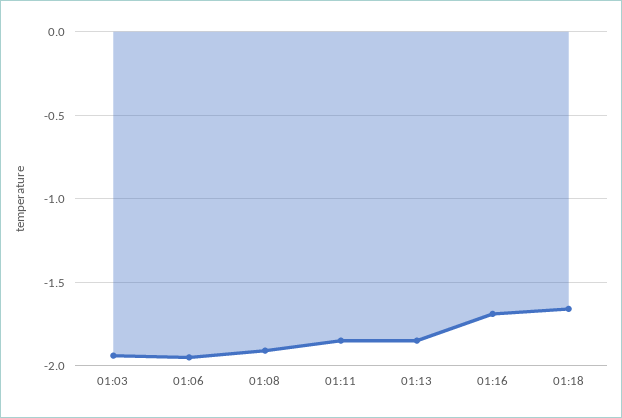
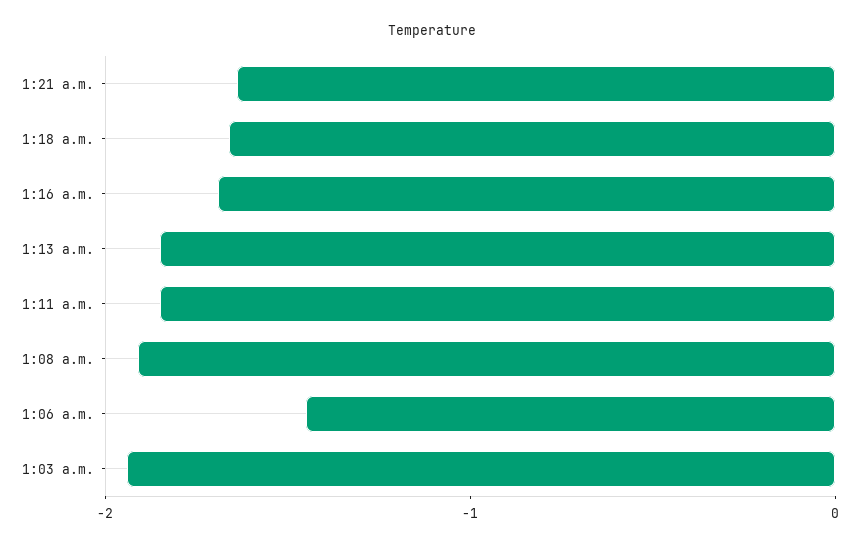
01:06: -1.95 -> -1.4
1:21 a.m.: none -> -1.6

